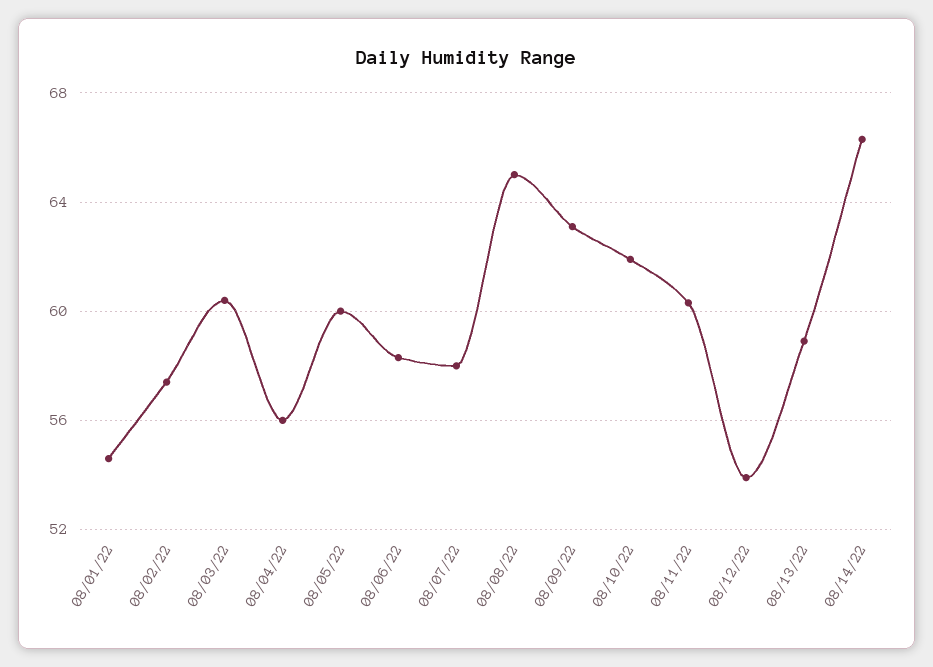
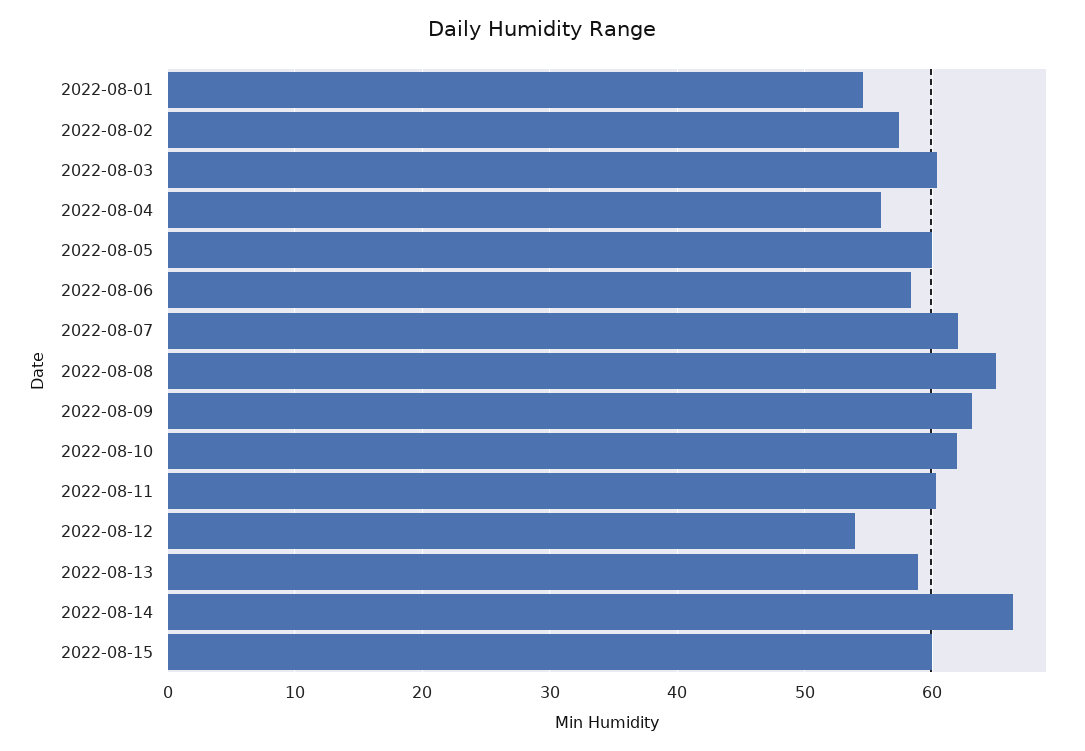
08/07/22: 58 -> 62
2022-08-15: none -> 60

